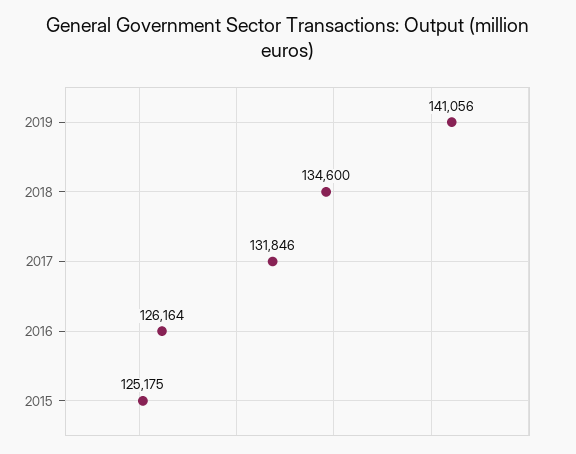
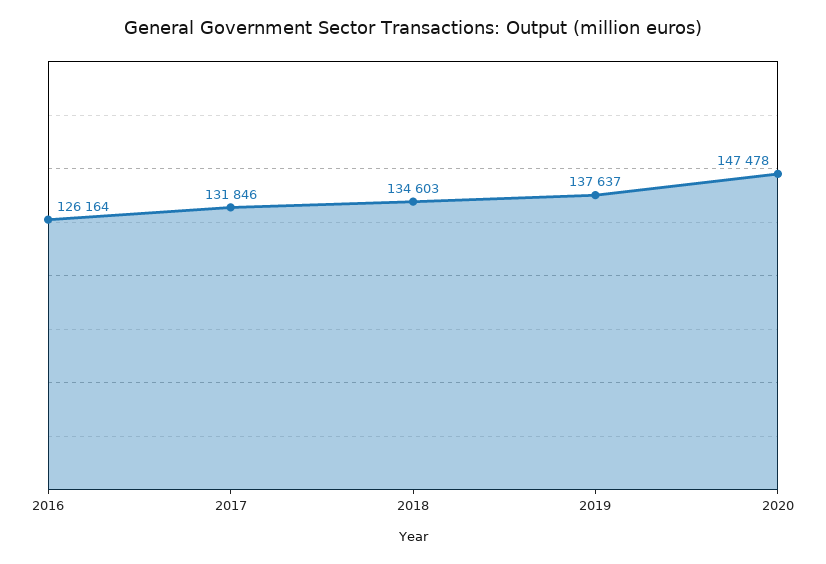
2019: 141056 -> 137637
2018: 134600 -> 134603
2015: 125175 -> none
2020: none -> 147478

